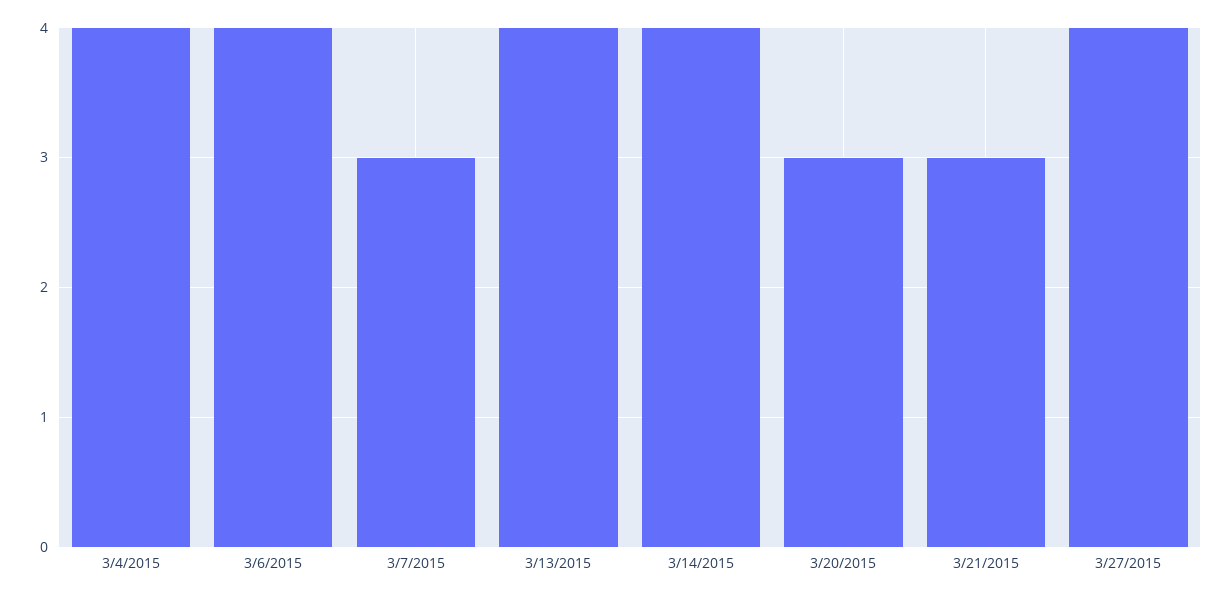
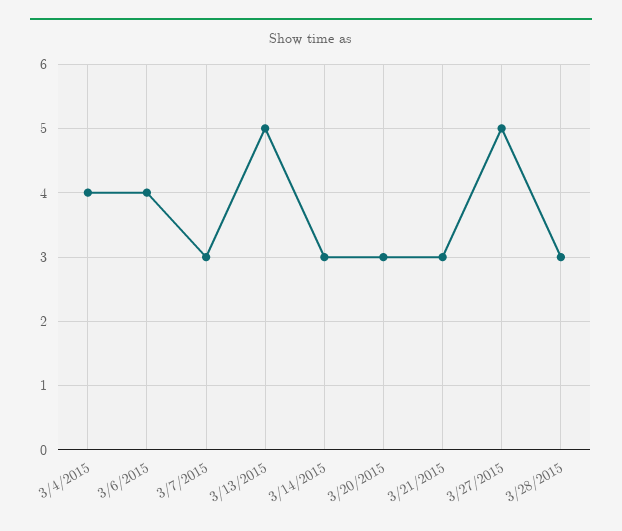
3/13/2015: 4 -> 5
3/14/2015: 4 -> 3
3/27/2015: 4 -> 5
3/28/2015: none -> 3

